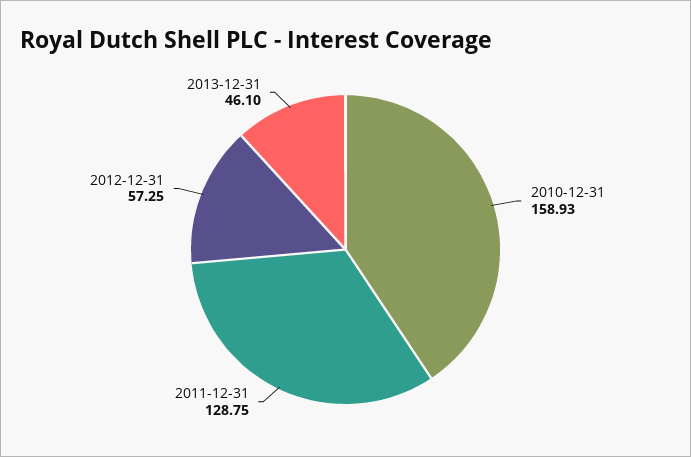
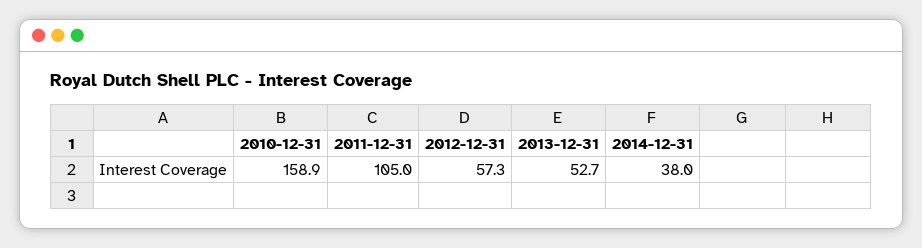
2011-12-31: 128.75 -> 105
2013-12-31: 46.1 -> 52.7
2014-12-31: none -> 38

